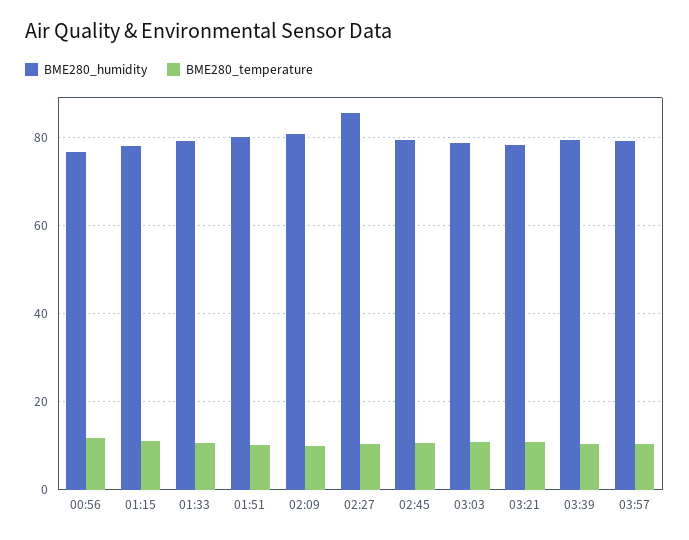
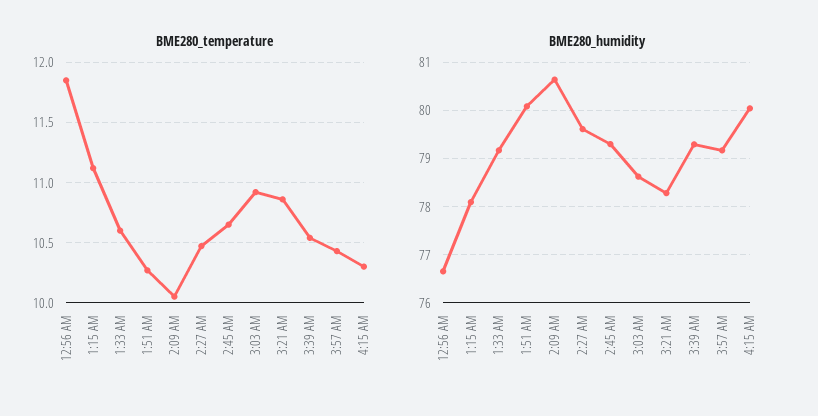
BME280_humidity, 02:27: 86 -> 79.6
BME280_temperature, 4:15 AM: none -> 10.3
BME280_humidity, 4:15 AM: none -> 80

